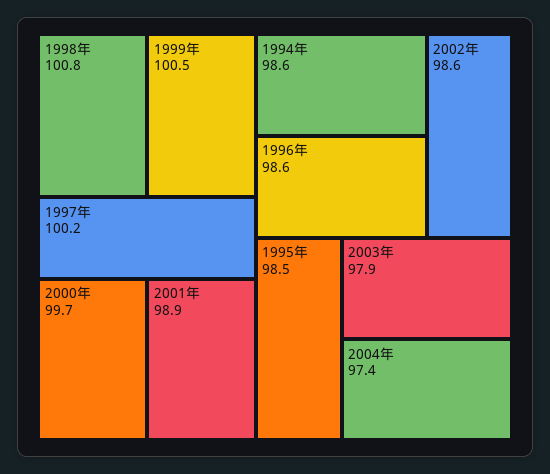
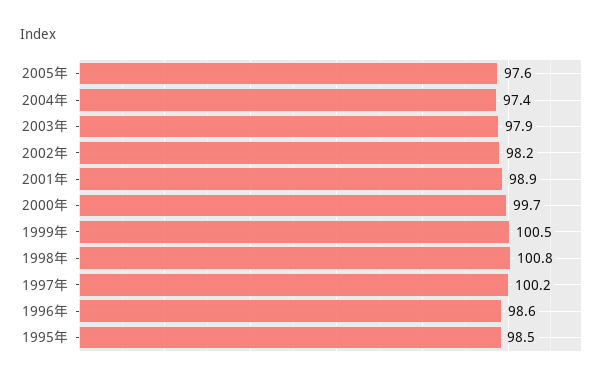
1994年: 98.6 -> none
2002年: 98.6 -> 98.2
2005年: none -> 97.6

